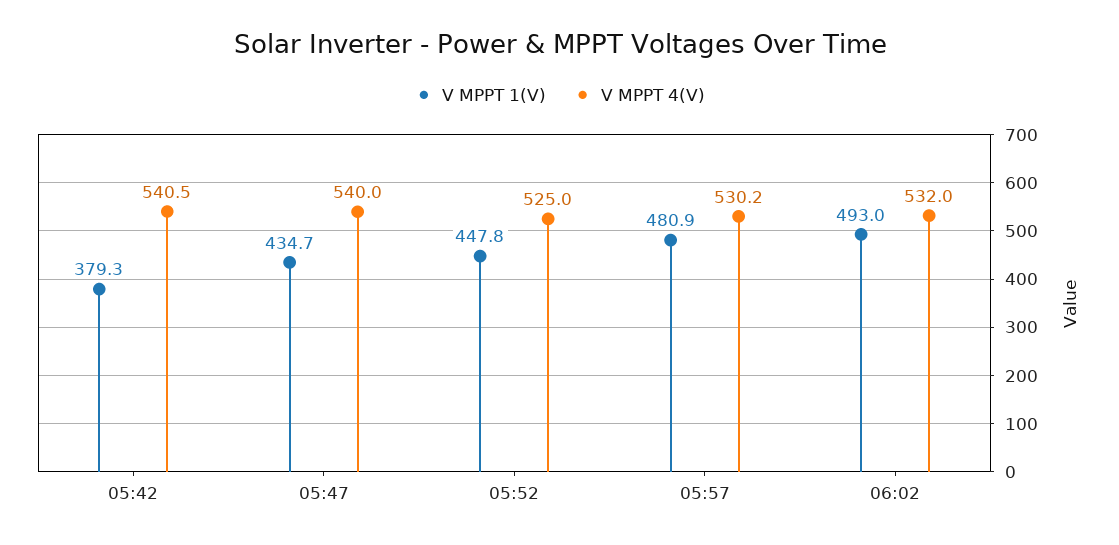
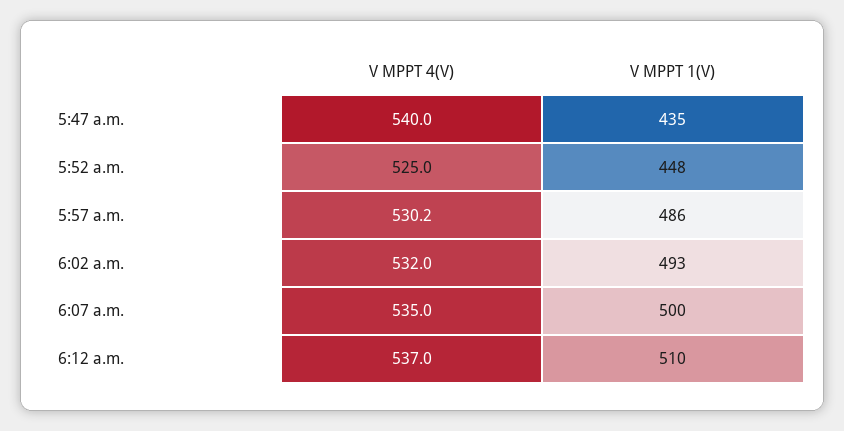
V MPPT 1(V), 05:42: 379.3 -> none
V MPPT 4(V), 05:42: 540.5 -> none
V MPPT 1(V), 05:57: 480.9 -> 486
V MPPT 4(V), 6:07 a.m.: none -> 535
V MPPT 1(V), 6:07 a.m.: none -> 500
V MPPT 4(V), 6:12 a.m.: none -> 537
V MPPT 1(V), 6:12 a.m.: none -> 510

